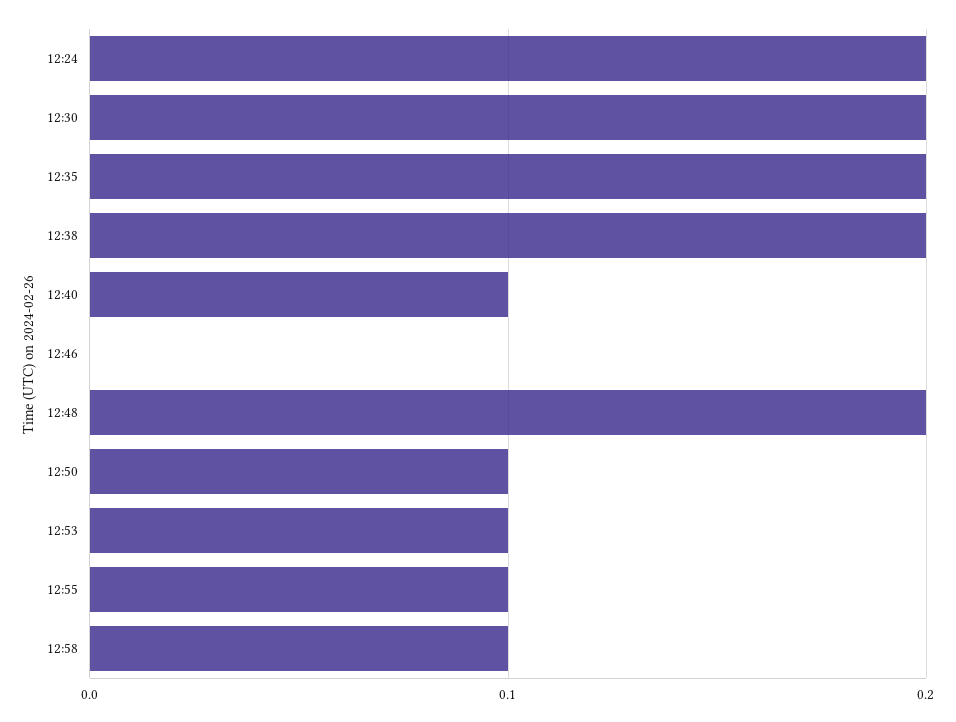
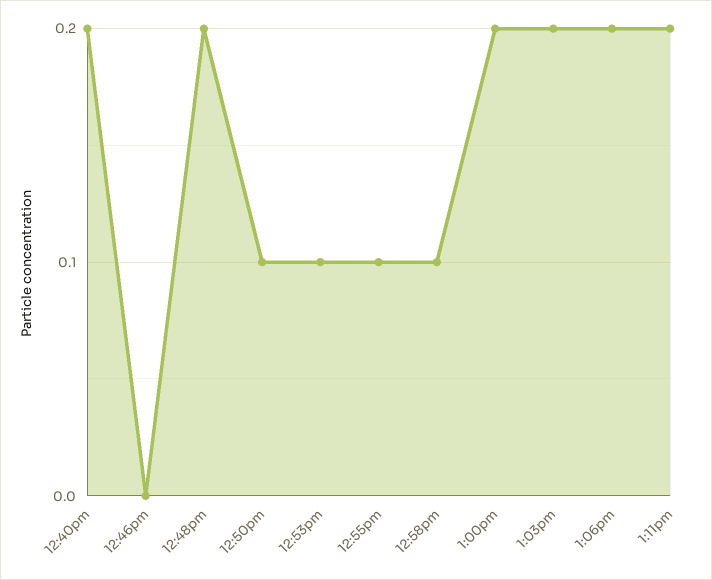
12:24: 0.2 -> none
12:30: 0.2 -> none
12:35: 0.2 -> none
12:38: 0.2 -> none
12:40: 0.1 -> 0.2
1:00pm: none -> 0.2
1:03pm: none -> 0.2
1:06pm: none -> 0.2
1:11pm: none -> 0.2

